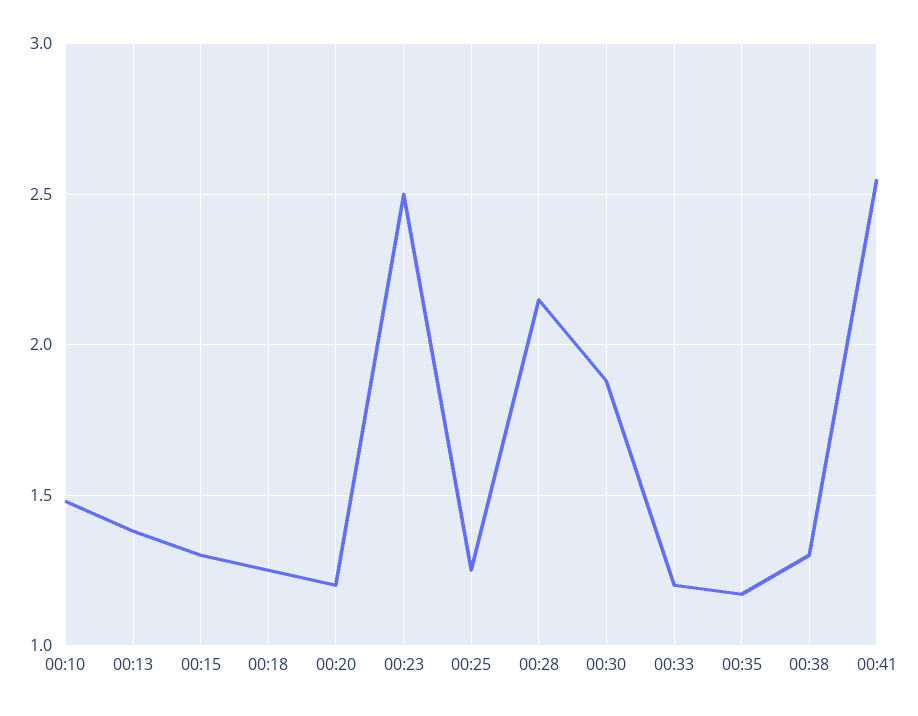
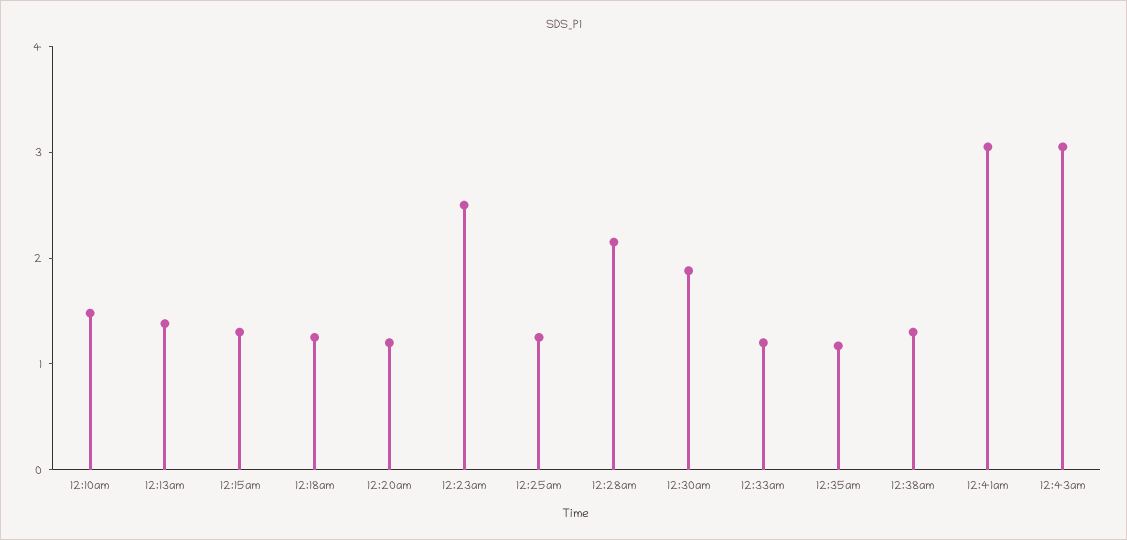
00:41: 2.55 -> 3
12:43am: none -> 3

